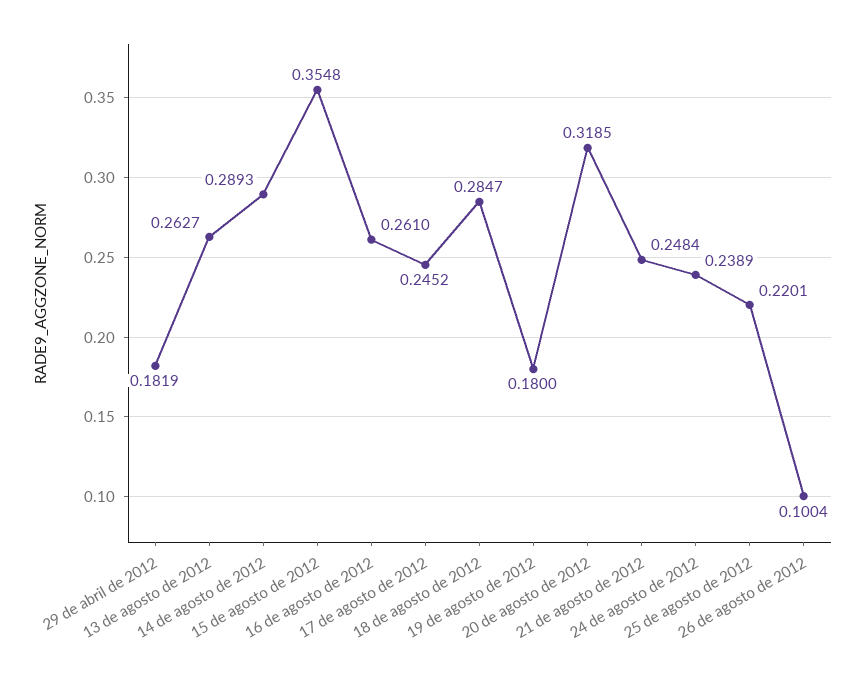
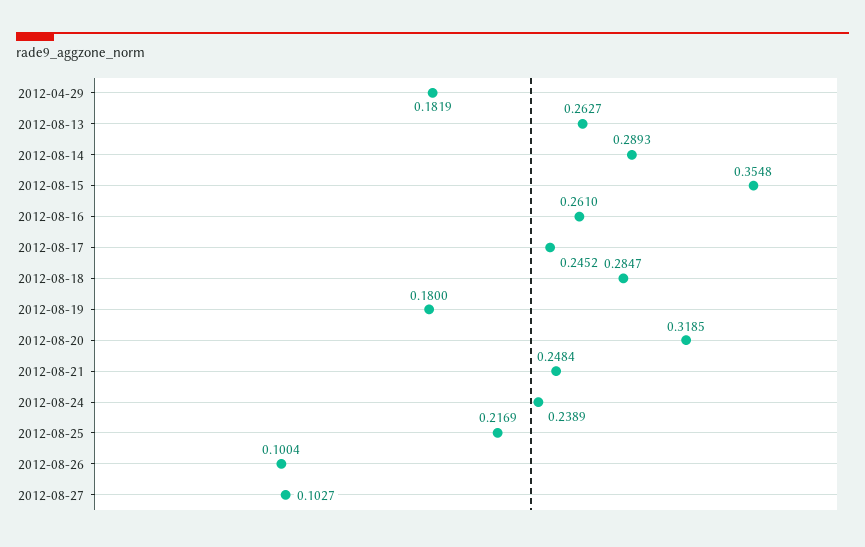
25 de agosto de 2012: 0.2201 -> 0.2169
2012-08-27: none -> 0.1027

